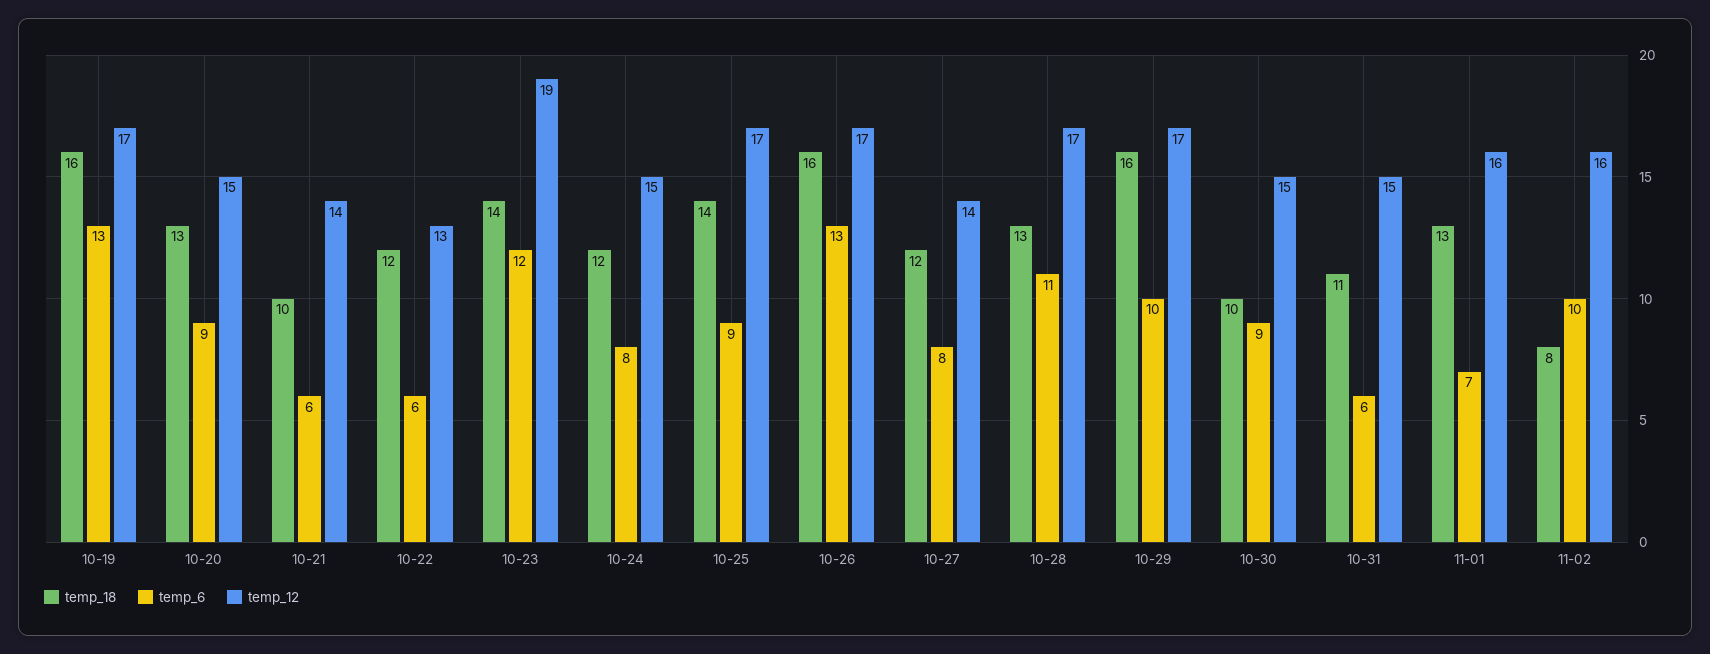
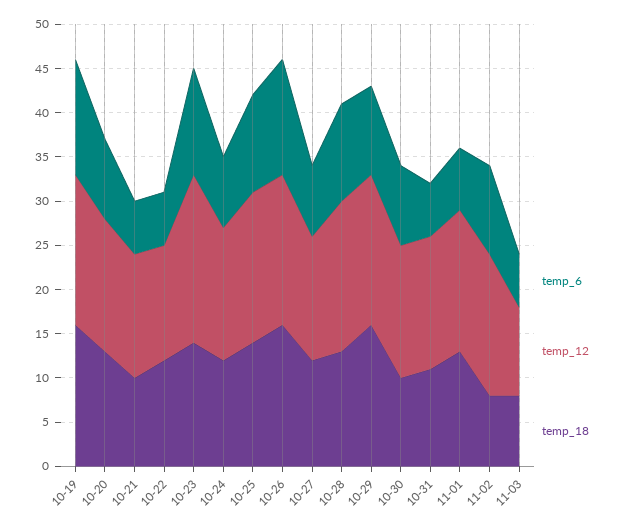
temp_6, 10-25: 9 -> 11
temp_6, 11-03: none -> 6
temp_12, 11-03: none -> 10
temp_18, 11-03: none -> 8

